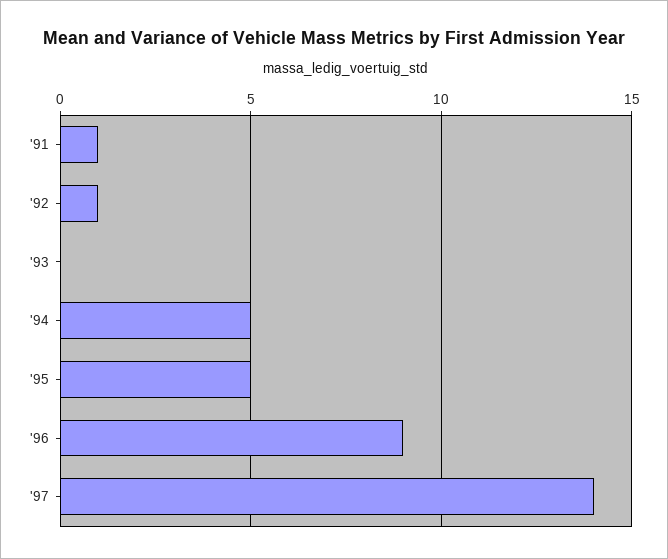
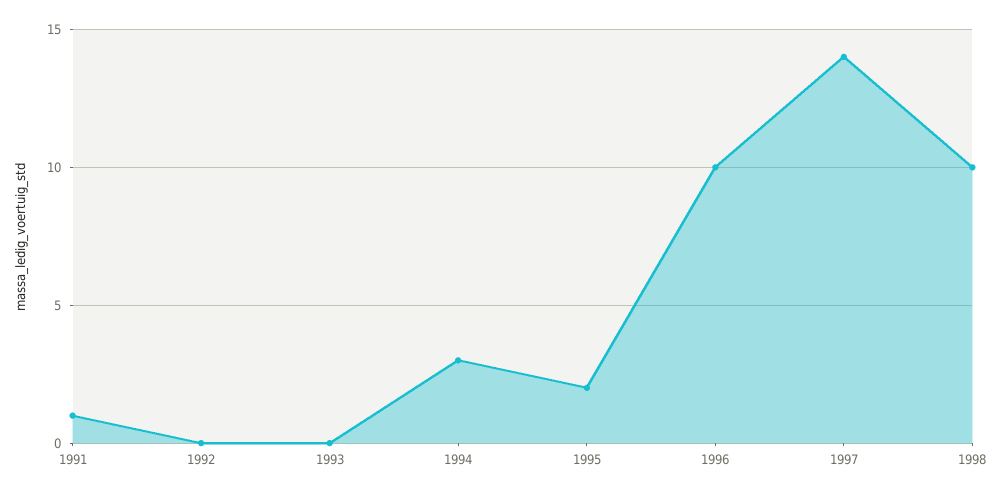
'92: 1 -> 0
'94: 5 -> 3
'95: 5 -> 2
'96: 9 -> 10
1998: none -> 10

